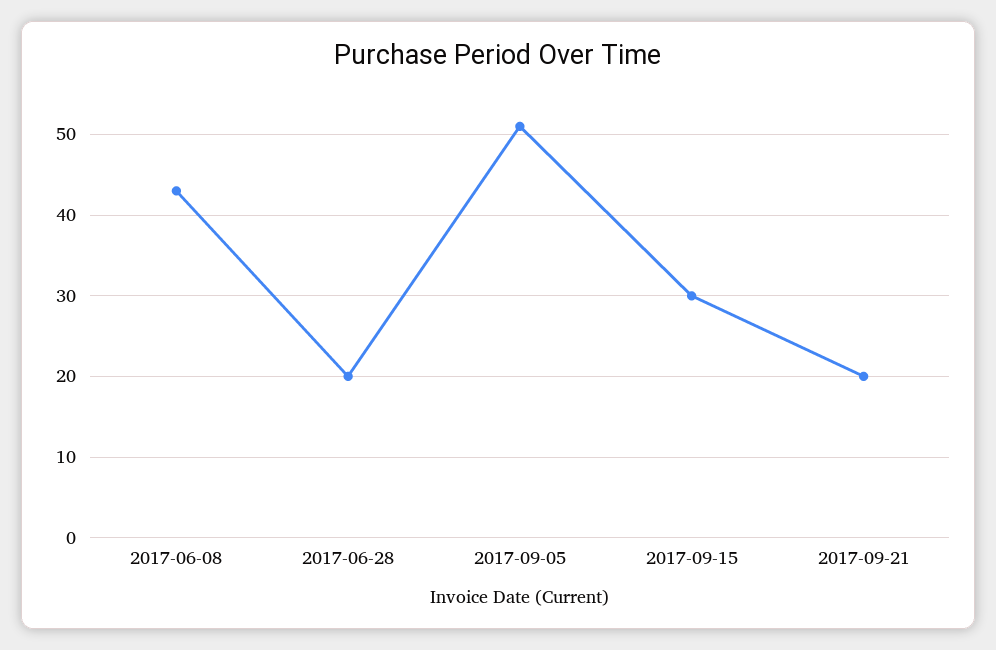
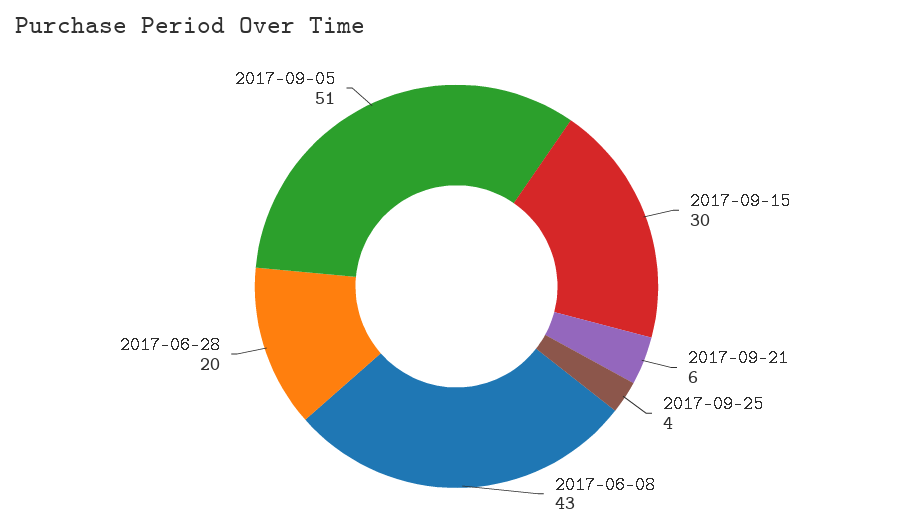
2017-09-21: 20 -> 6
2017-09-25: none -> 4

